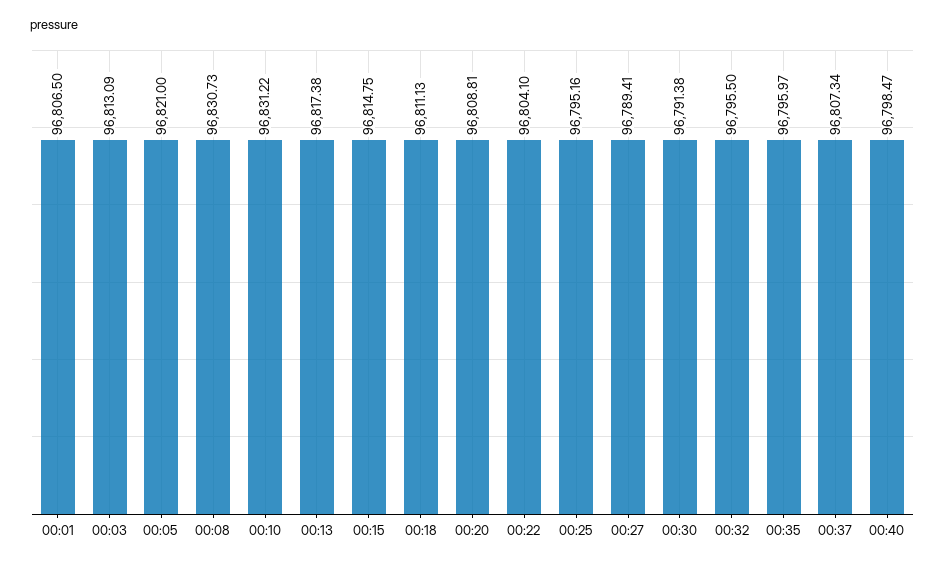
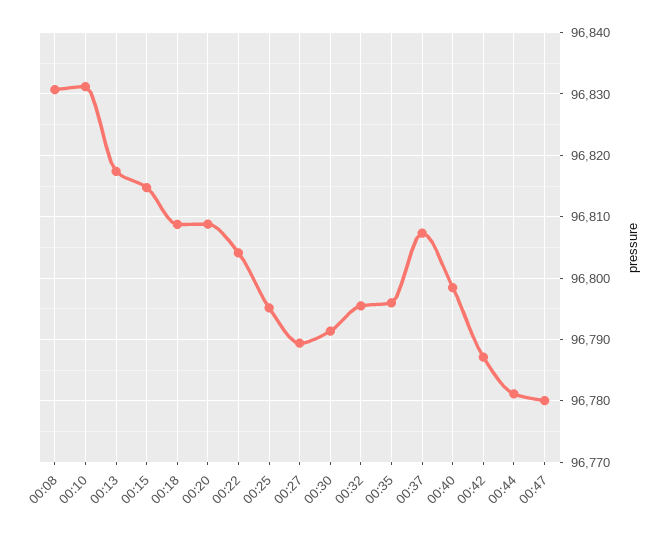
00:01: 96806.5 -> none
00:03: 96813.09 -> none
00:05: 96821 -> none
00:18: 96811.13 -> 96809
00:42: none -> 96787
00:44: none -> 96781
00:47: none -> 96780

